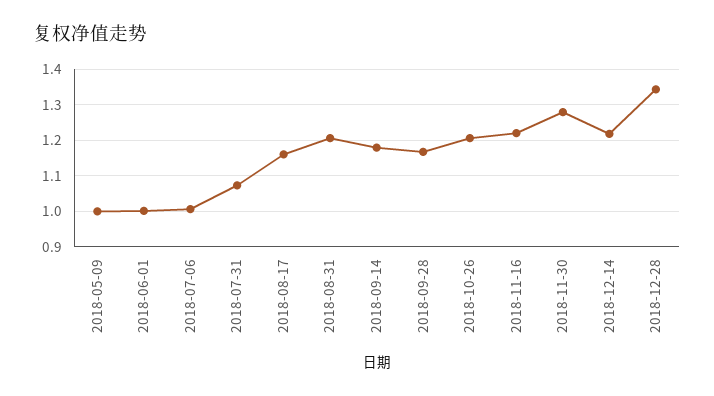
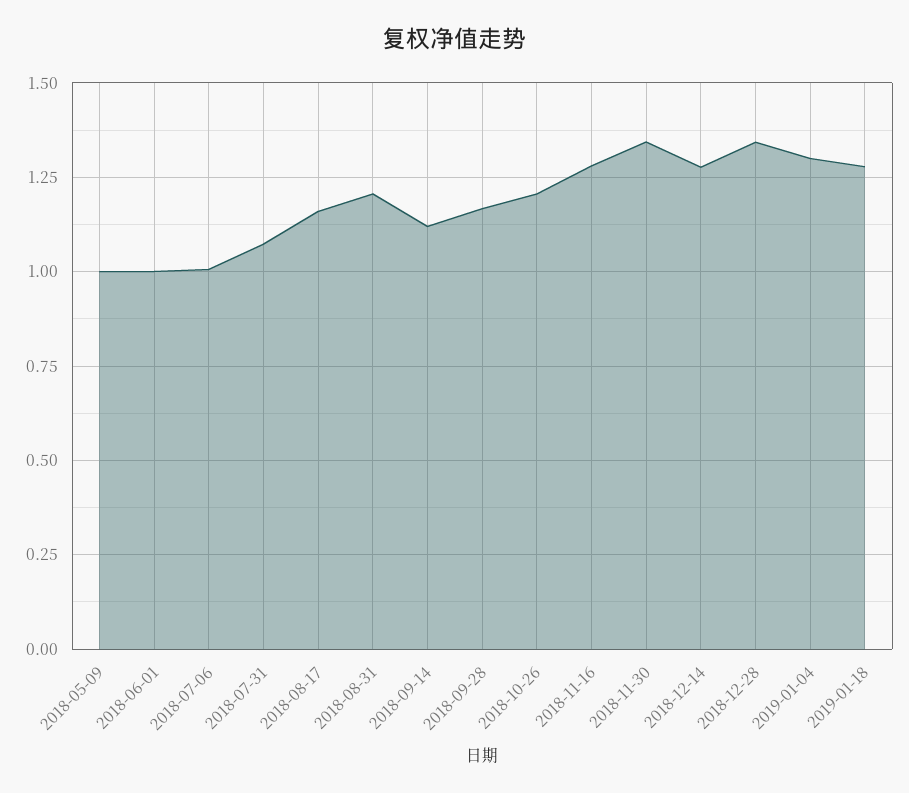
2018-09-14: 1.18 -> 1.125
2018-11-16: 1.22 -> 1.275
2018-11-30: 1.28 -> 1.35
2018-12-14: 1.22 -> 1.275
2019-01-04: none -> 1.3
2019-01-18: none -> 1.275

